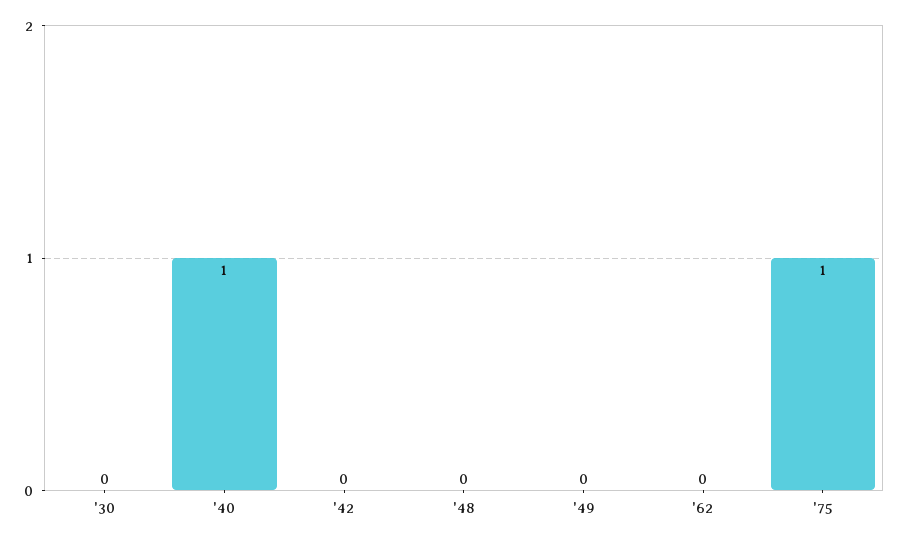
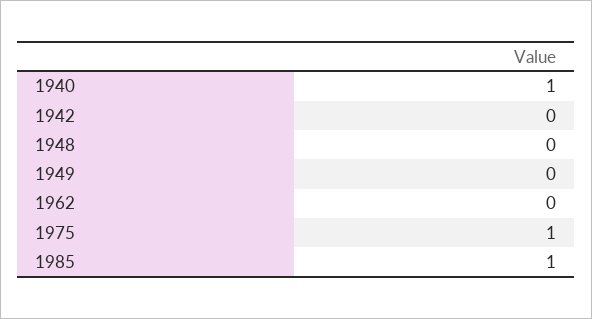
'30: 0 -> none
1985: none -> 1

